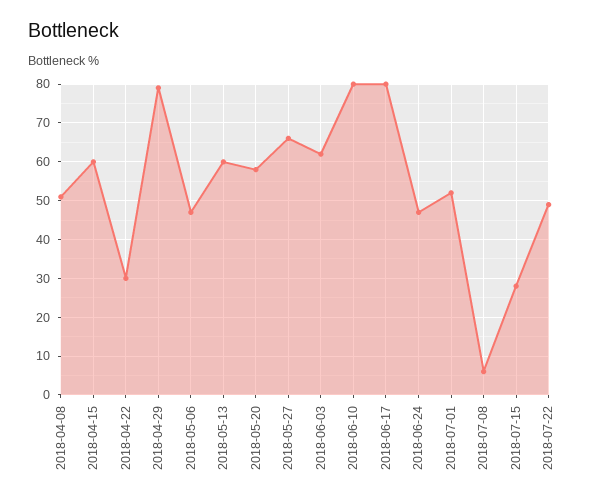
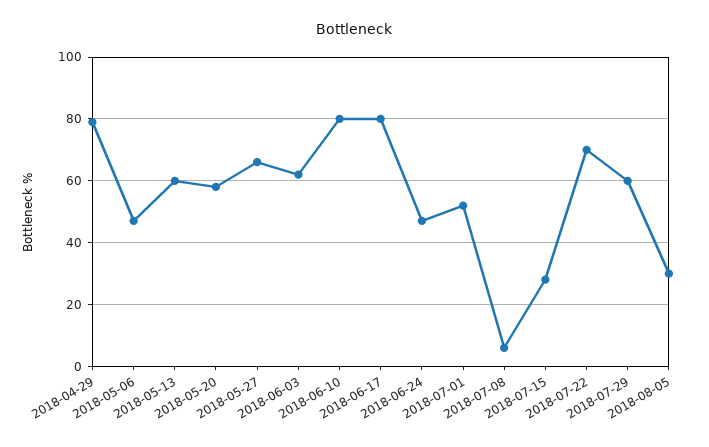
2018-04-08: 50 -> none
2018-04-15: 60 -> none
2018-04-22: 30 -> none
2018-07-22: 50 -> 70
2018-07-29: none -> 60
2018-08-05: none -> 30

